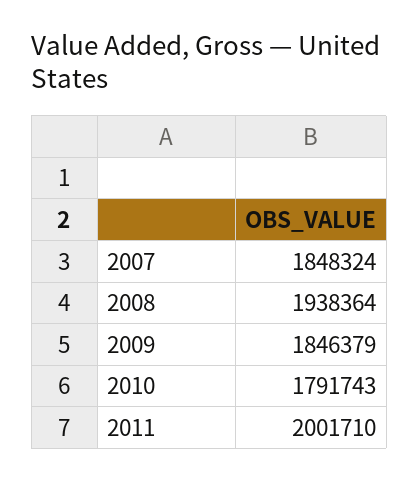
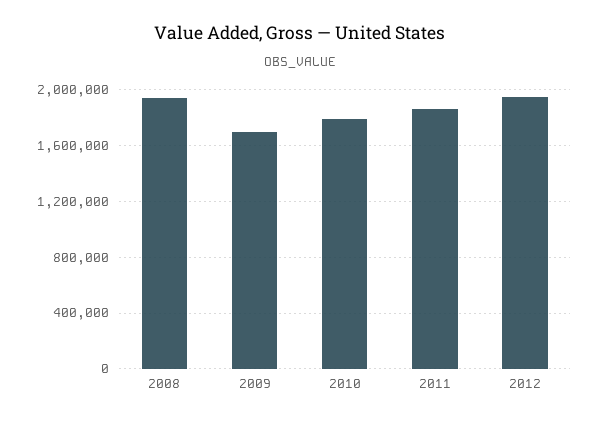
2007: 1848324 -> none
2009: 1846379 -> 1700000
2011: 2001710 -> 1850000
2012: none -> 1950000

